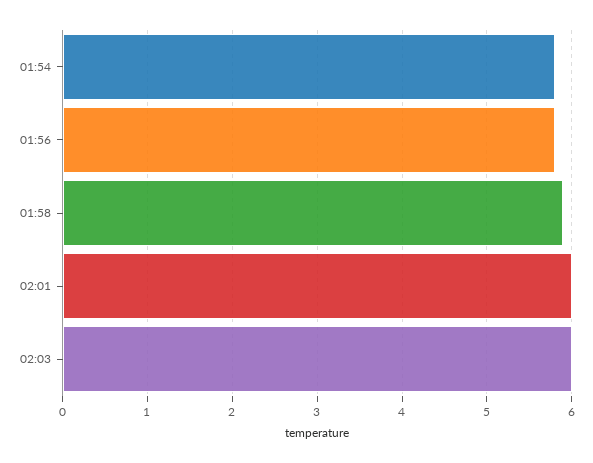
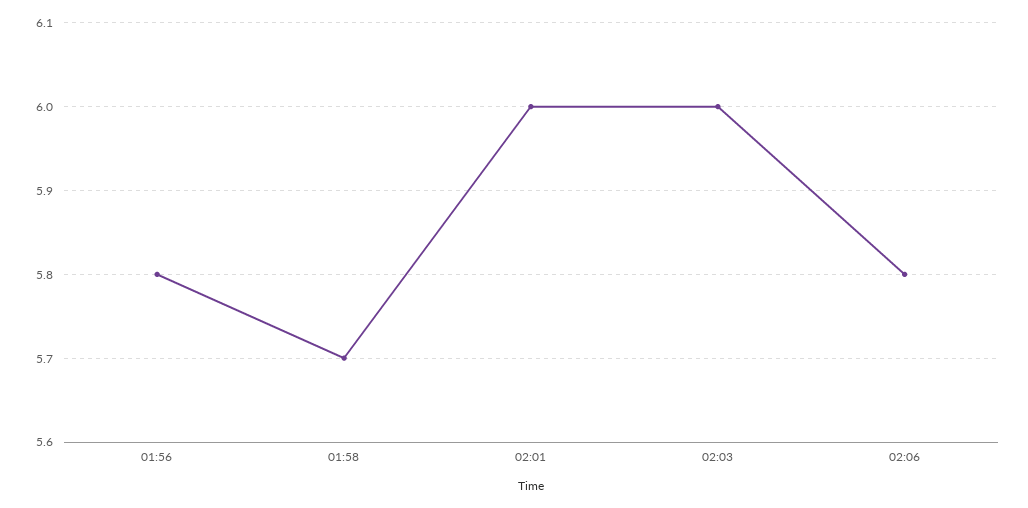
01:54: 5.8 -> none
01:58: 5.9 -> 5.7
02:06: none -> 5.8

